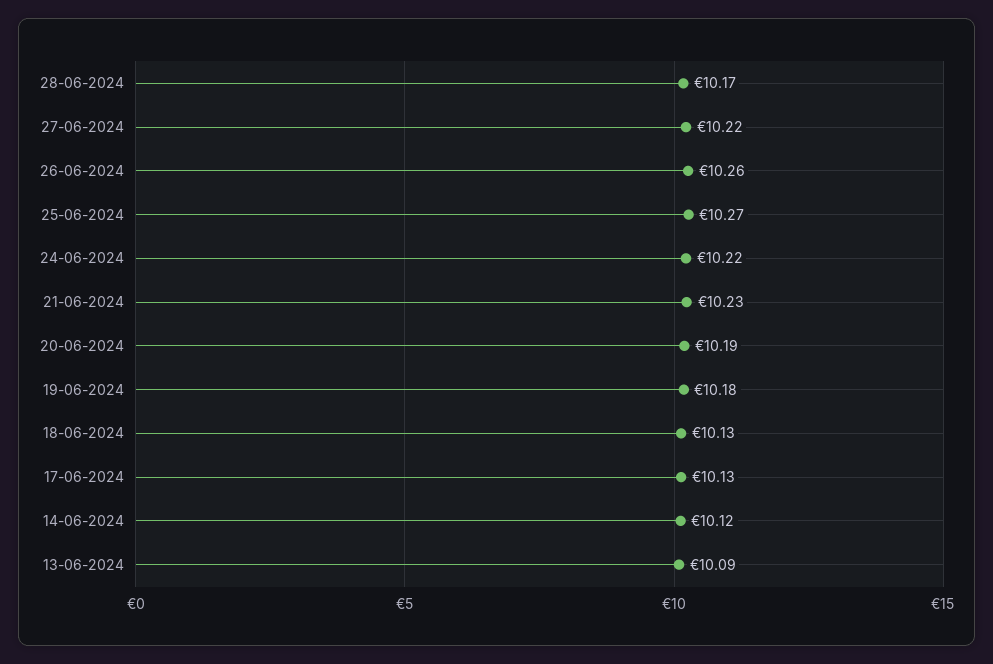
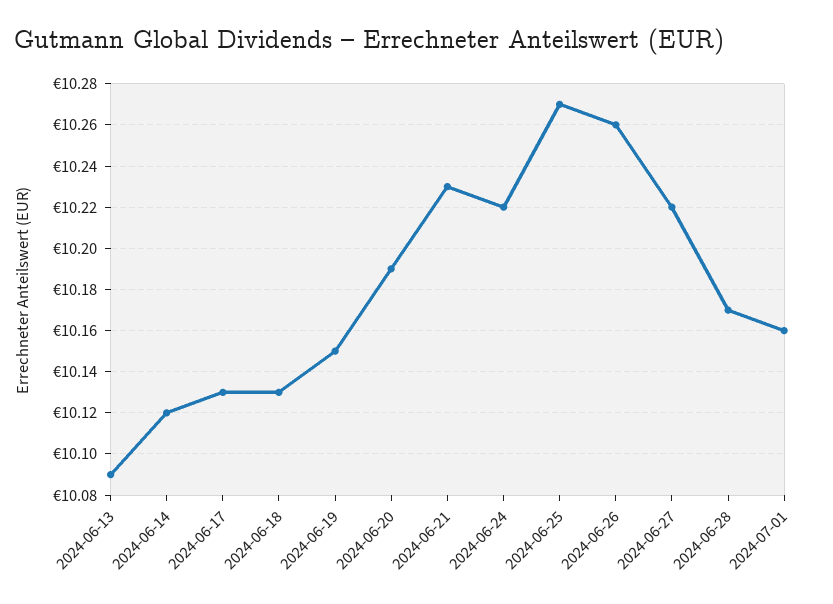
19-06-2024: 10.18 -> 10.15
2024-07-01: none -> 10.16

